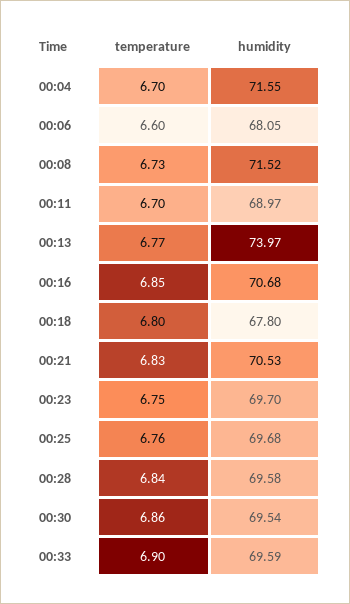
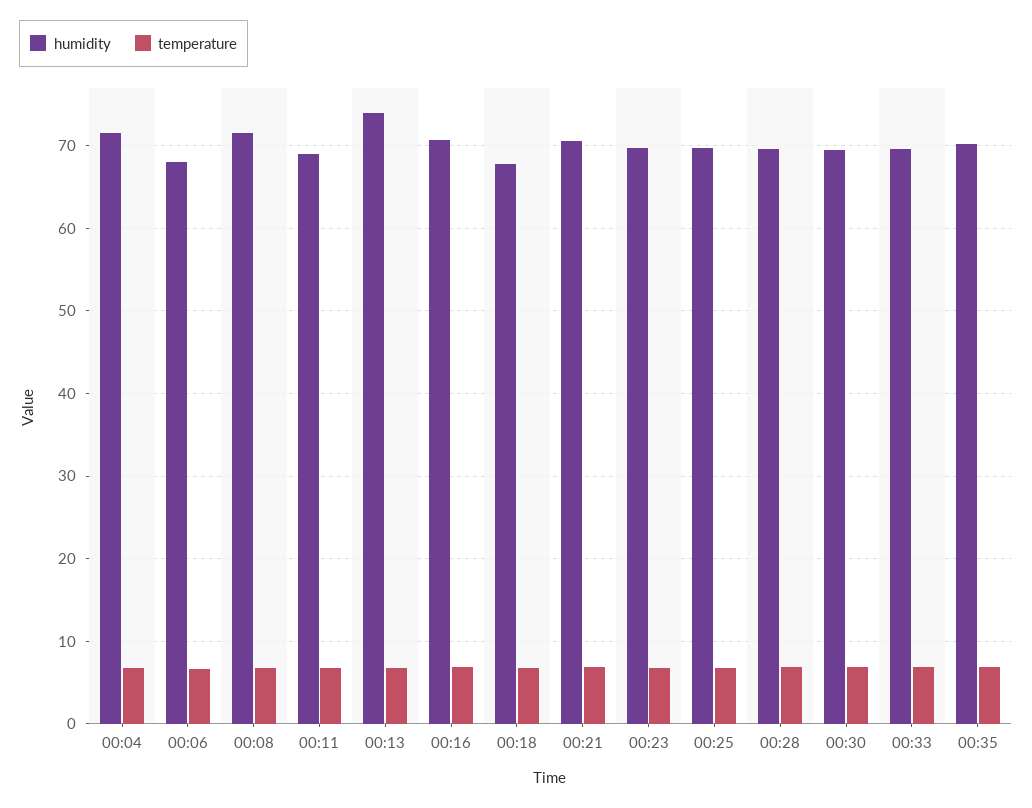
humidity, 00:35: none -> 70
temperature, 00:35: none -> 7

